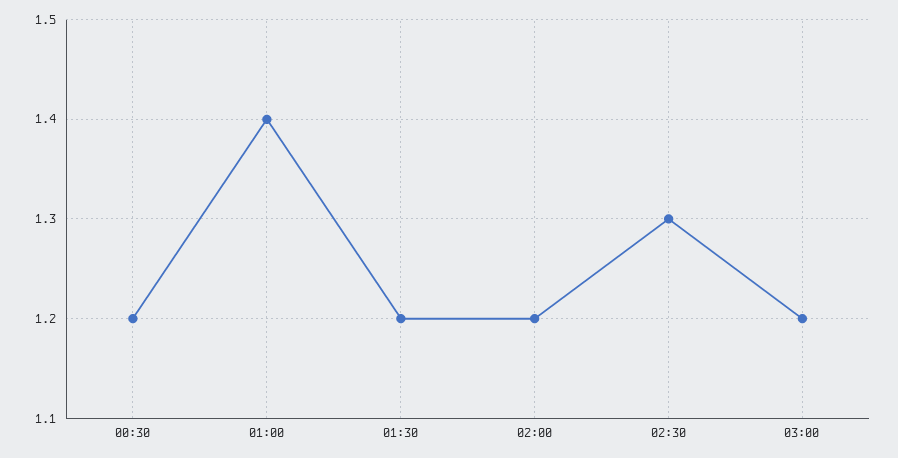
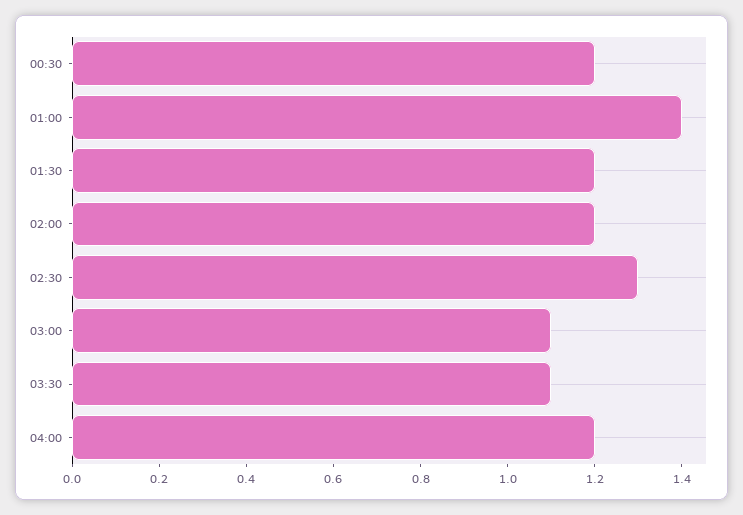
03:00: 1.2 -> 1.1
03:30: none -> 1.1
04:00: none -> 1.2

